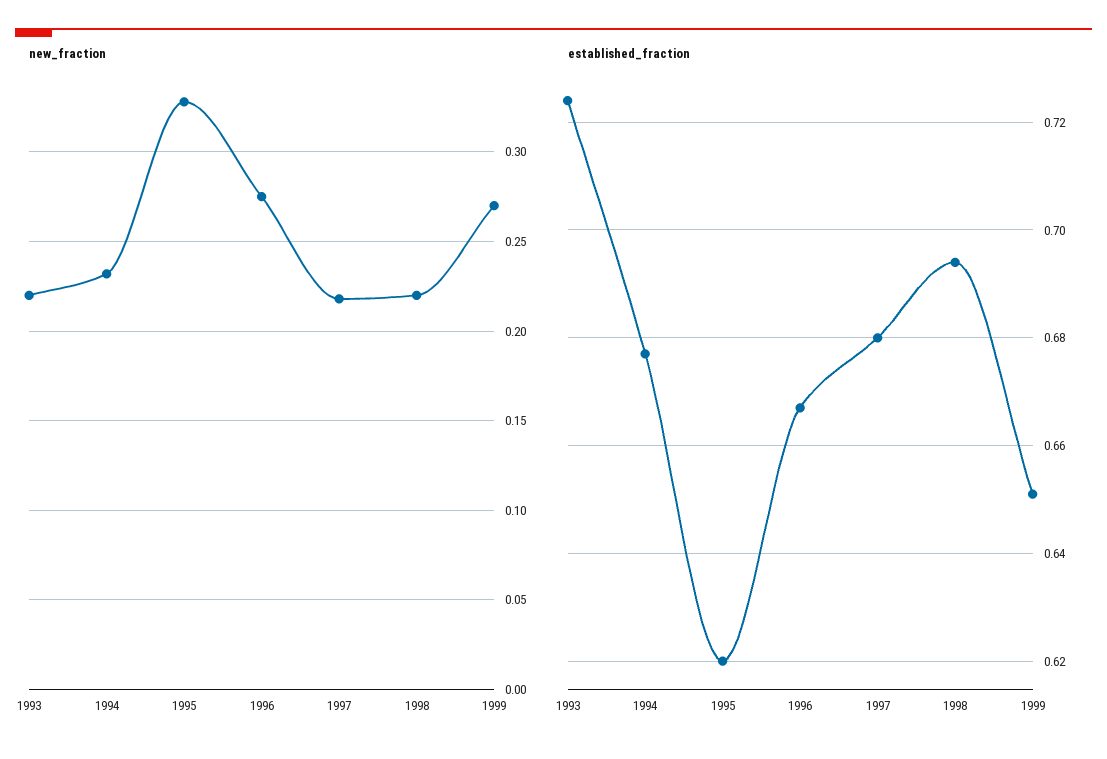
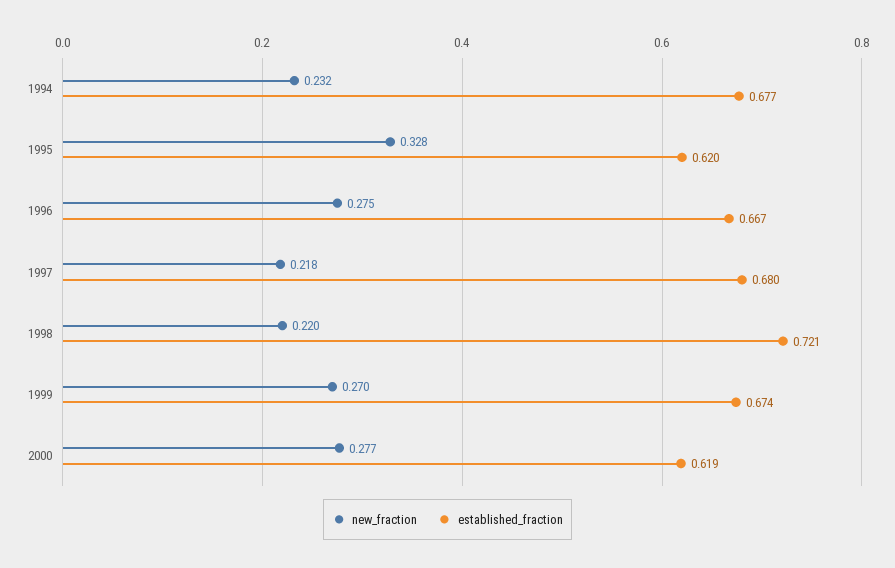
new_fraction, 1993: 0.22 -> none
established_fraction, 1993: 0.725 -> none
established_fraction, 1998: 0.695 -> 0.721
established_fraction, 1999: 0.65 -> 0.674
new_fraction, 2000: none -> 0.277
established_fraction, 2000: none -> 0.619

